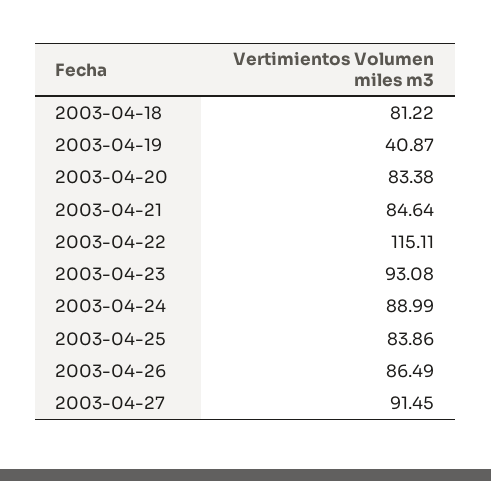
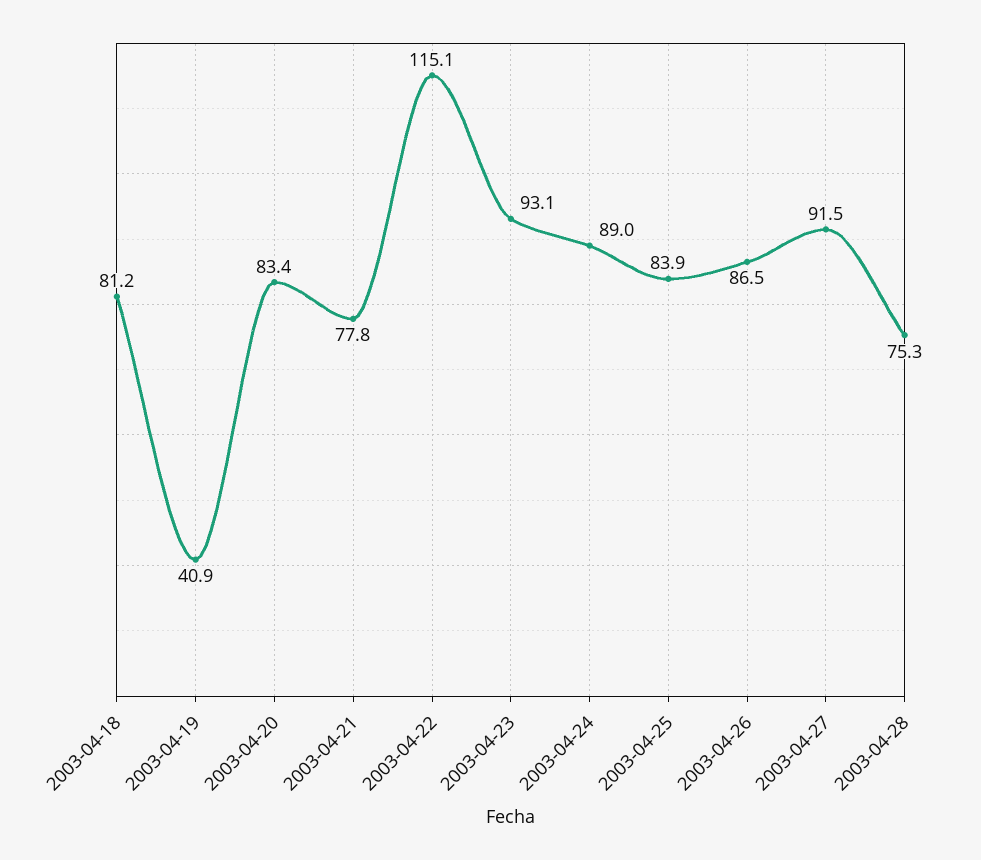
2003-04-21: 84.64 -> 77.8
2003-04-28: none -> 75.3

